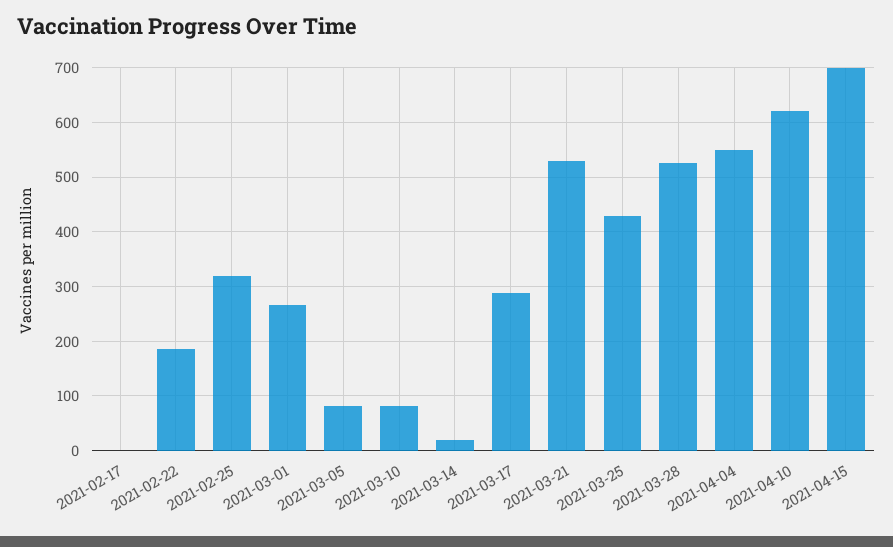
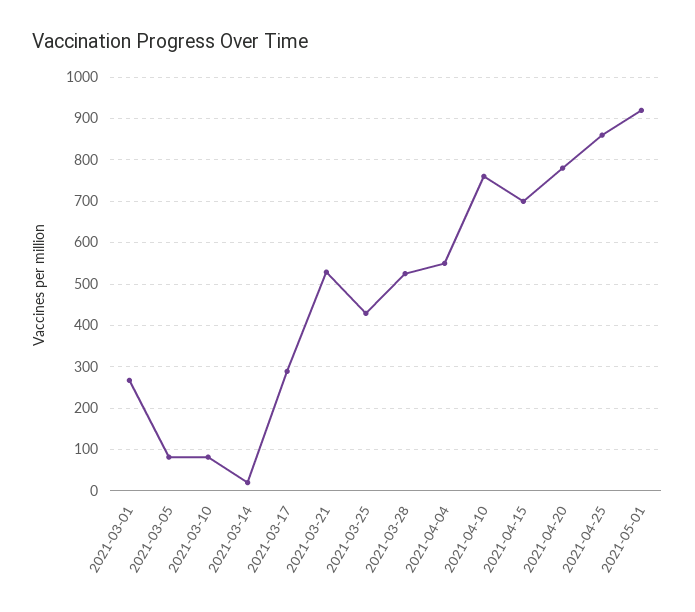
2021-02-17: 0 -> none
2021-02-22: 180 -> none
2021-02-25: 320 -> none
2021-04-10: 620 -> 760
2021-04-20: none -> 780
2021-04-25: none -> 860
2021-05-01: none -> 920

